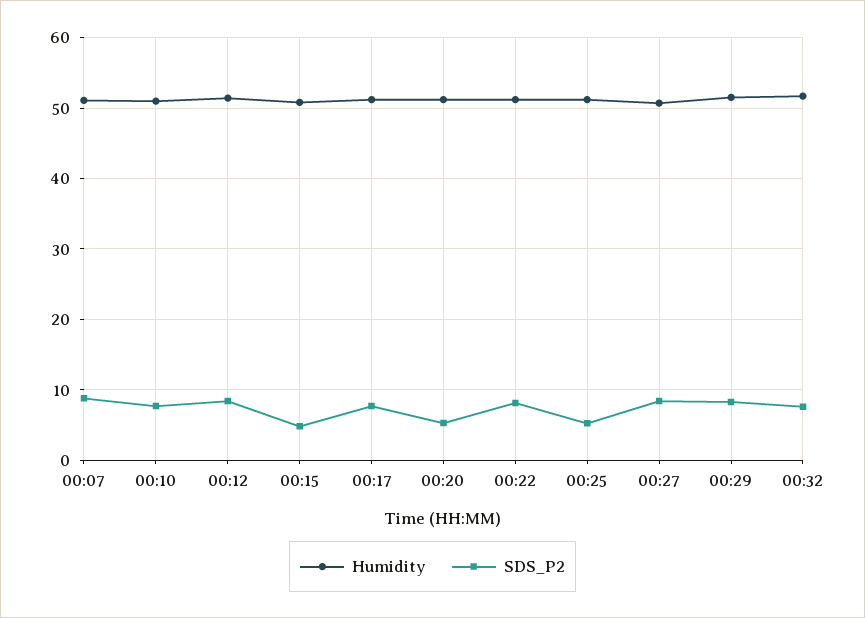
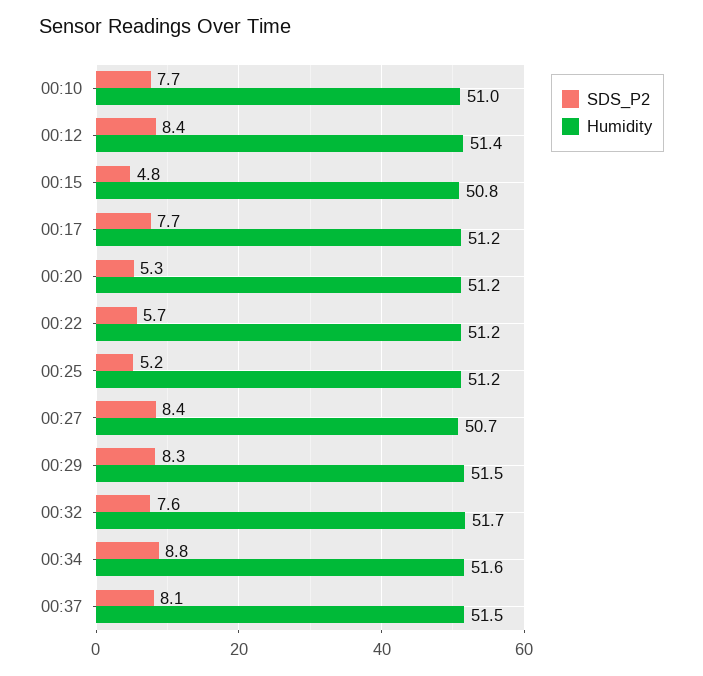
Humidity, 00:07: 51 -> none
SDS_P2, 00:07: 9 -> none
SDS_P2, 00:22: 8 -> 5.7
SDS_P2, 00:34: none -> 8.8
Humidity, 00:34: none -> 51.6
SDS_P2, 00:37: none -> 8.1
Humidity, 00:37: none -> 51.5

